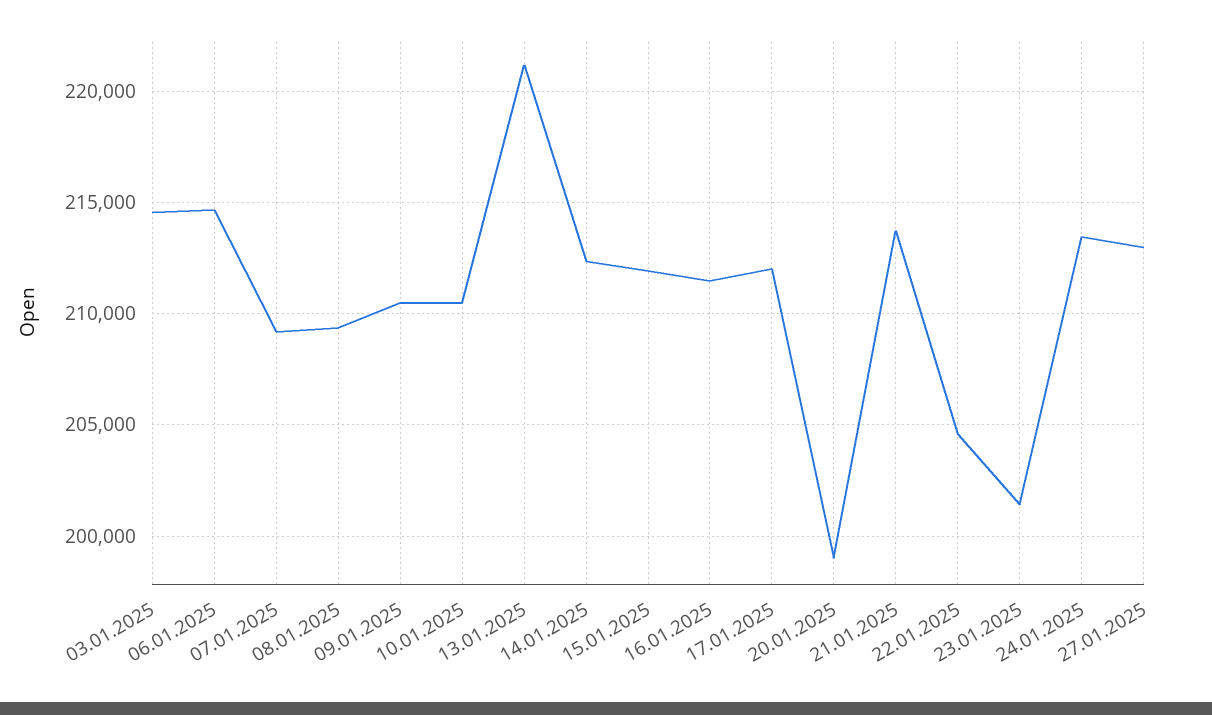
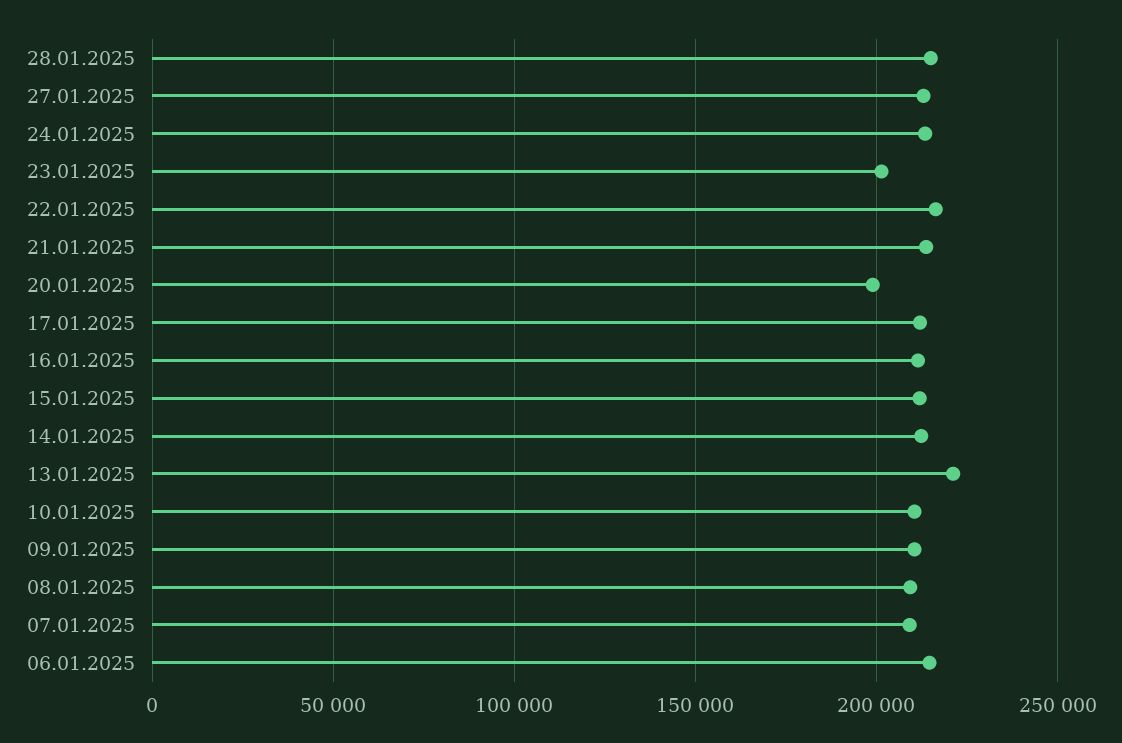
03.01.2025: 214500 -> none
22.01.2025: 204500 -> 215000
28.01.2025: none -> 215000

